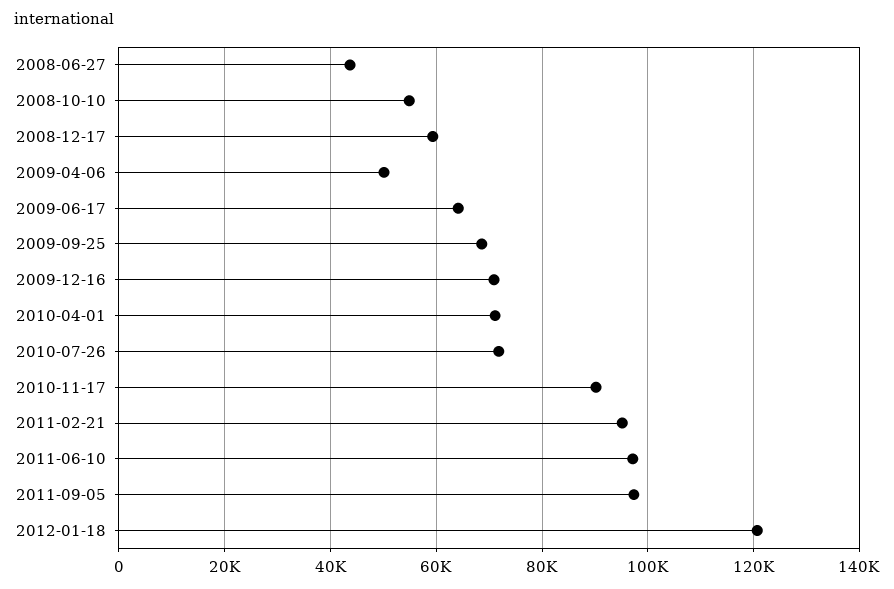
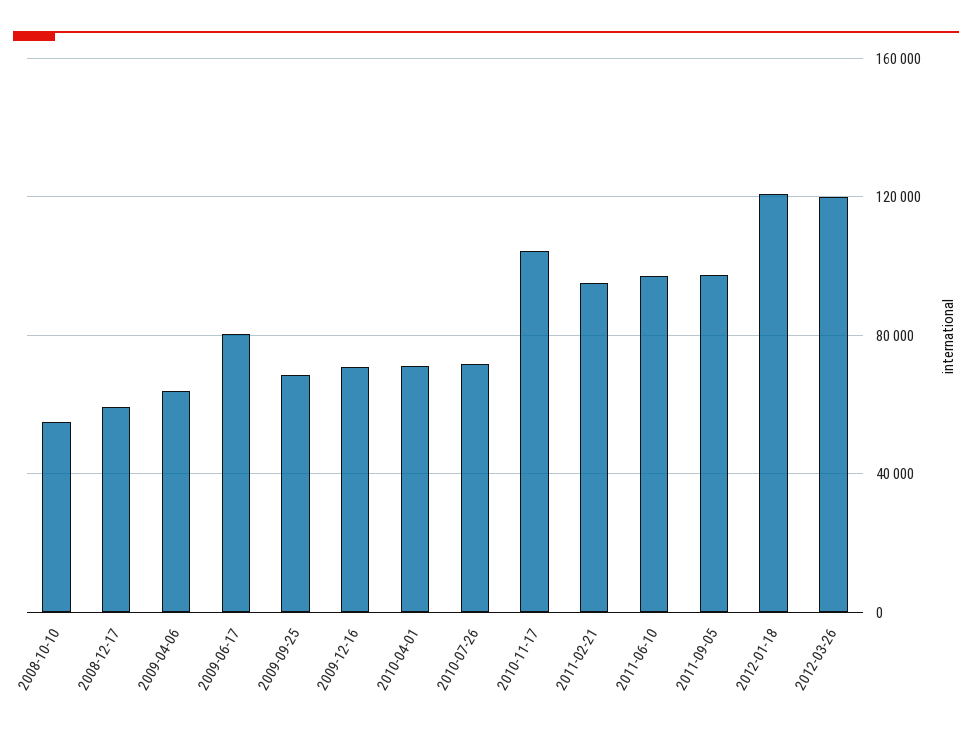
2008-06-27: 44000 -> none
2009-04-06: 50000 -> 65000
2009-06-17: 64000 -> 80000
2010-11-17: 90000 -> 105000
2012-03-26: none -> 120000

